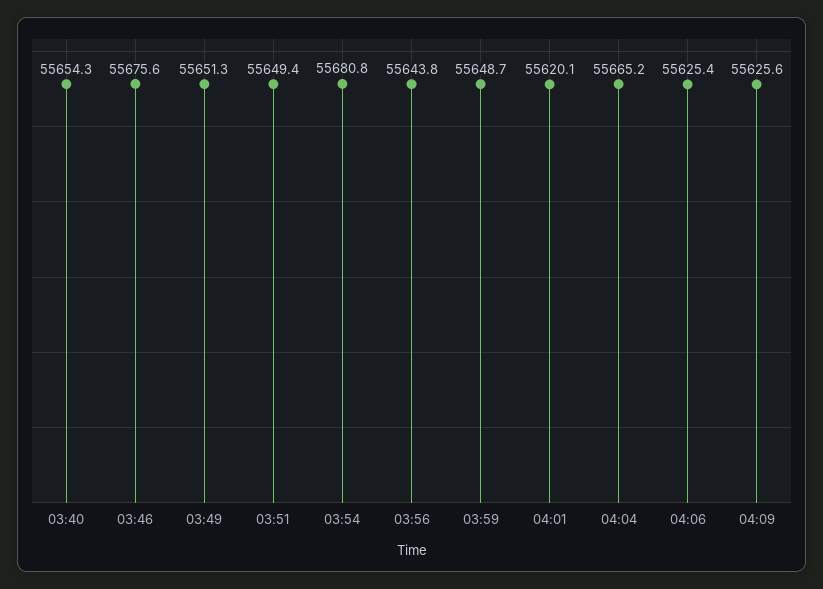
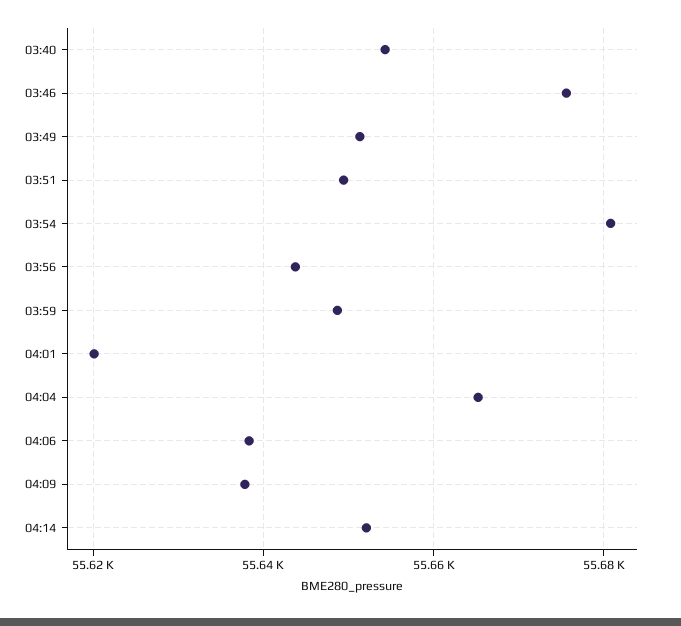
04:06: 55625.4 -> 55638
04:09: 55625.6 -> 55638
04:14: none -> 55652

